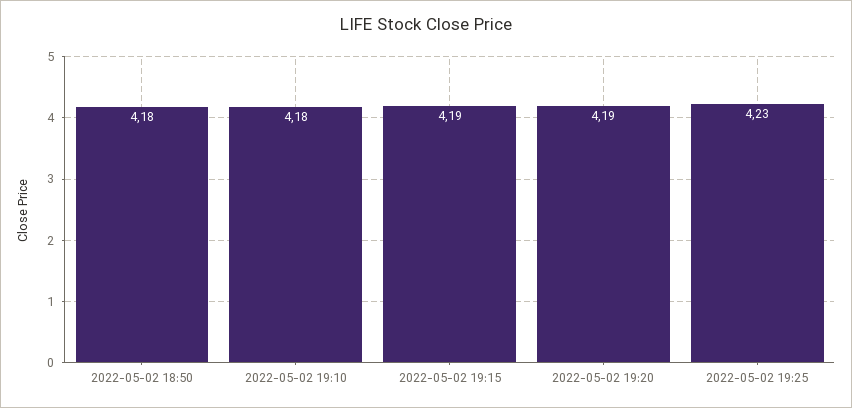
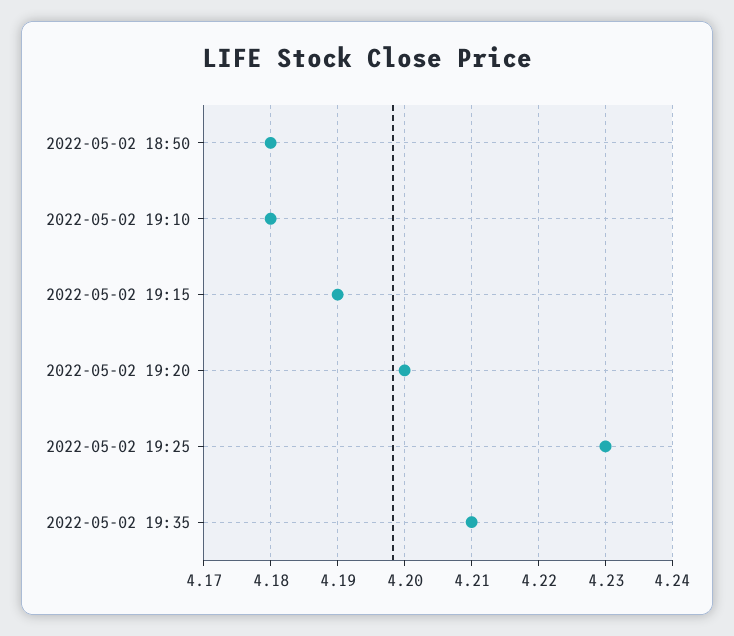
2022-05-02 19:20: 4.19 -> 4.2
2022-05-02 19:35: none -> 4.21

